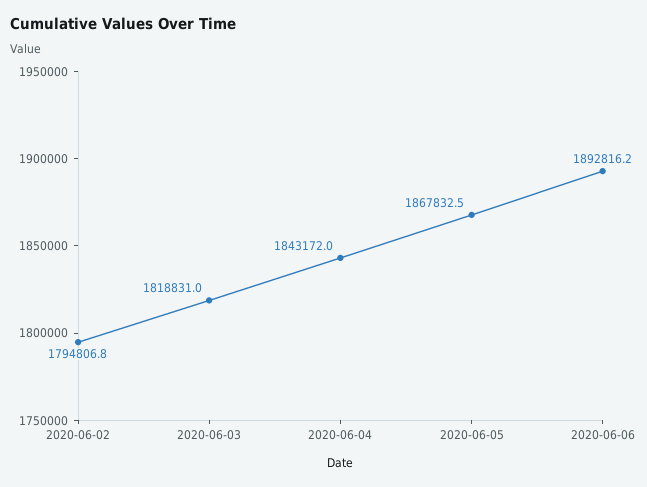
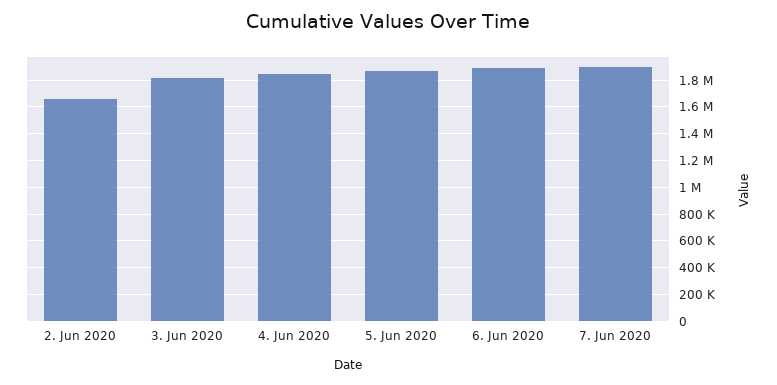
2020-06-02: 1794806.8 -> 1650000
7. Jun 2020: none -> 1900000

